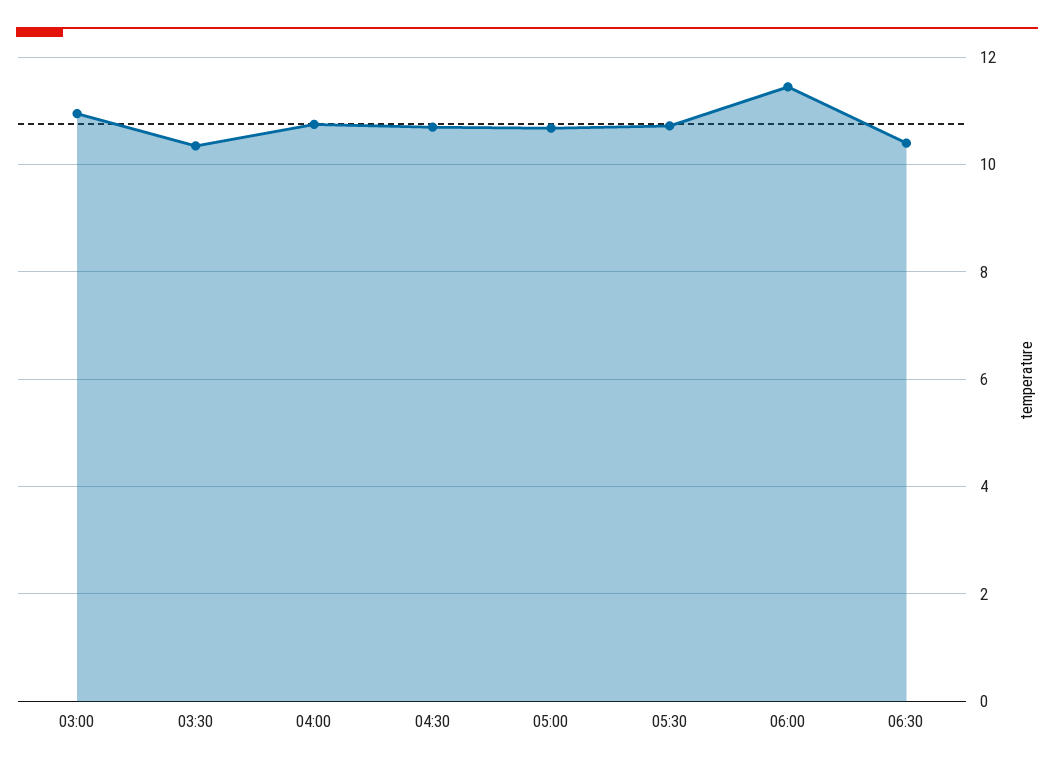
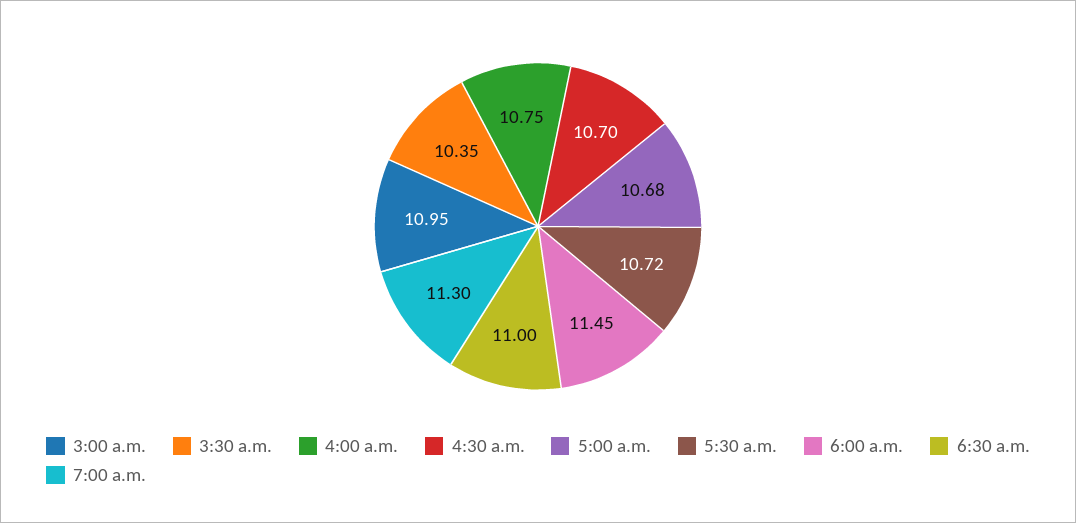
06:30: 10.4 -> 11
7:00 a.m.: none -> 11.3

